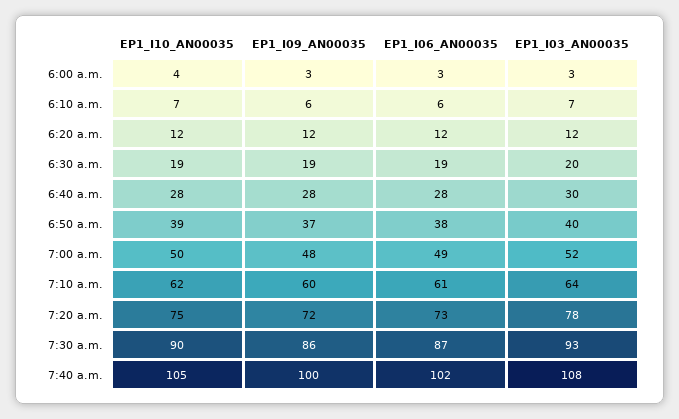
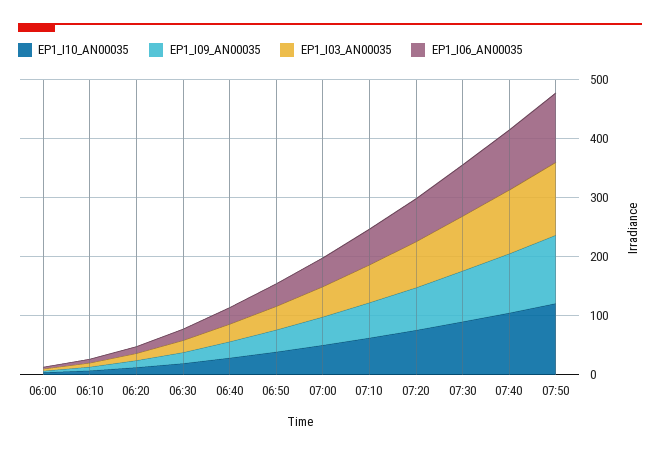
EP1_I10_AN00035, 07:50: none -> 120
EP1_I09_AN00035, 07:50: none -> 120
EP1_I03_AN00035, 07:50: none -> 120
EP1_I06_AN00035, 07:50: none -> 120

